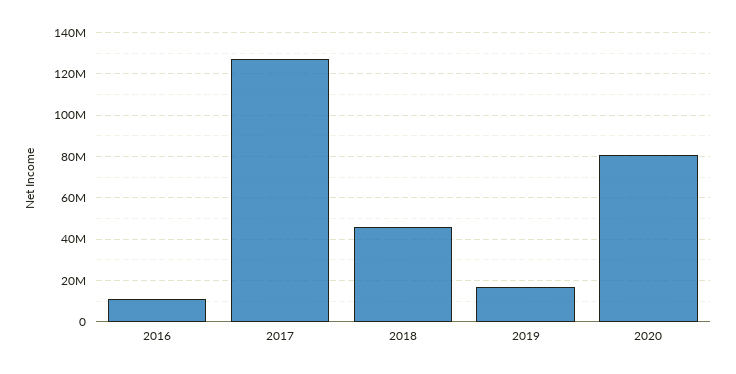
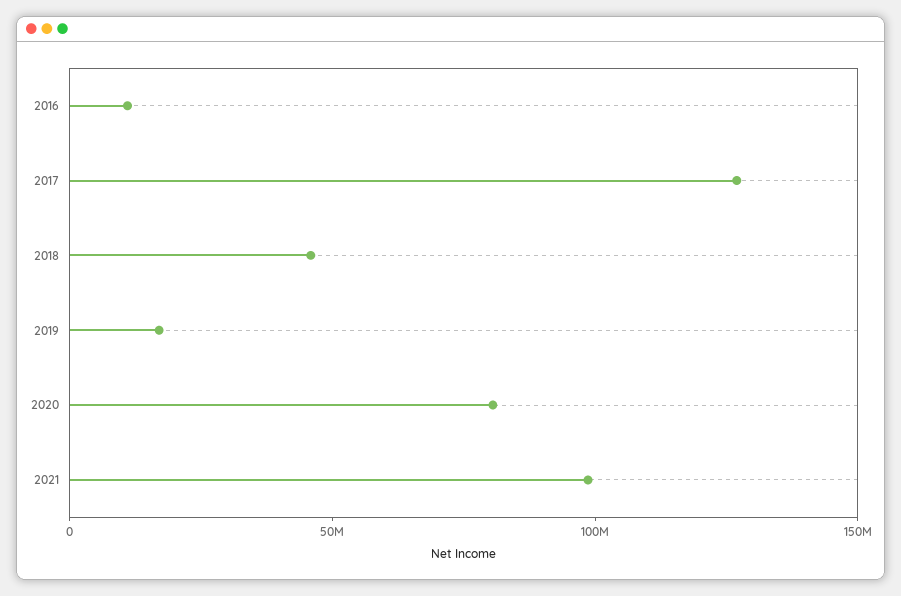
2021: none -> 100000000

